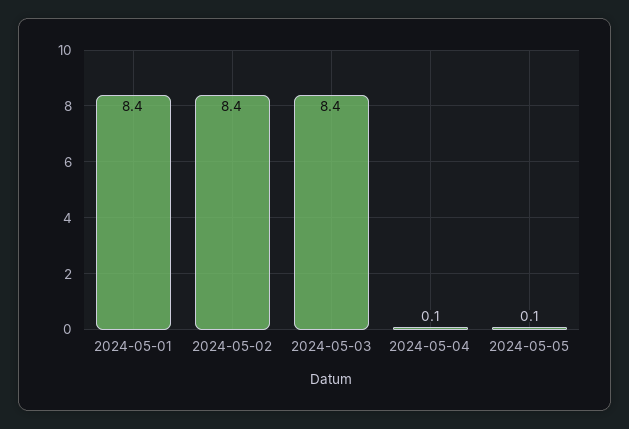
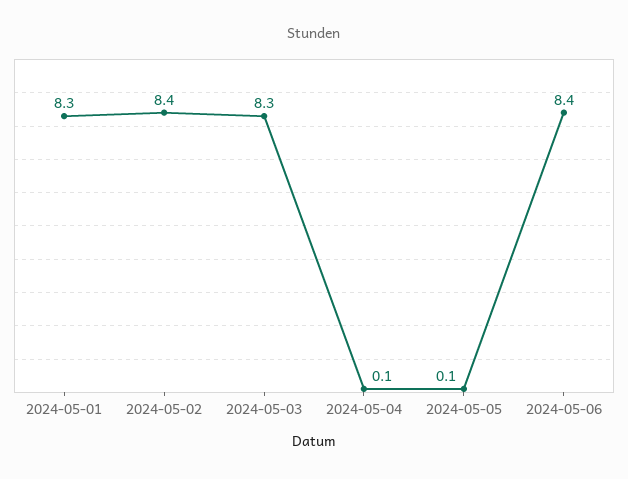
2024-05-01: 8.4 -> 8.3
2024-05-03: 8.4 -> 8.3
2024-05-06: none -> 8.4

